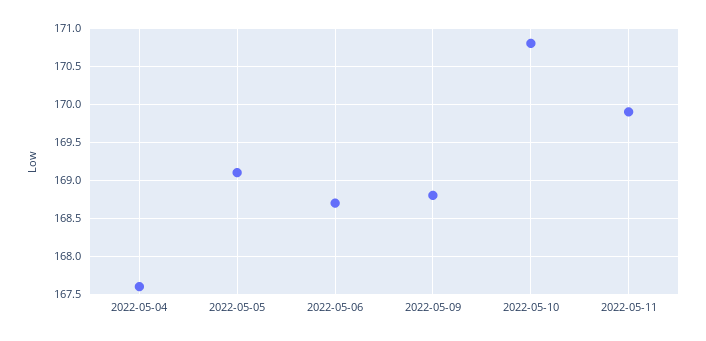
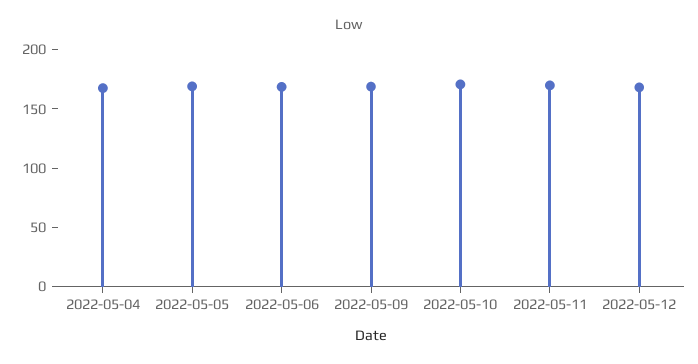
2022-05-12: none -> 170

